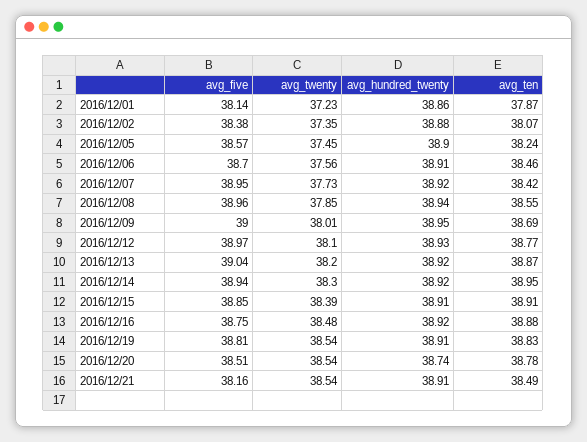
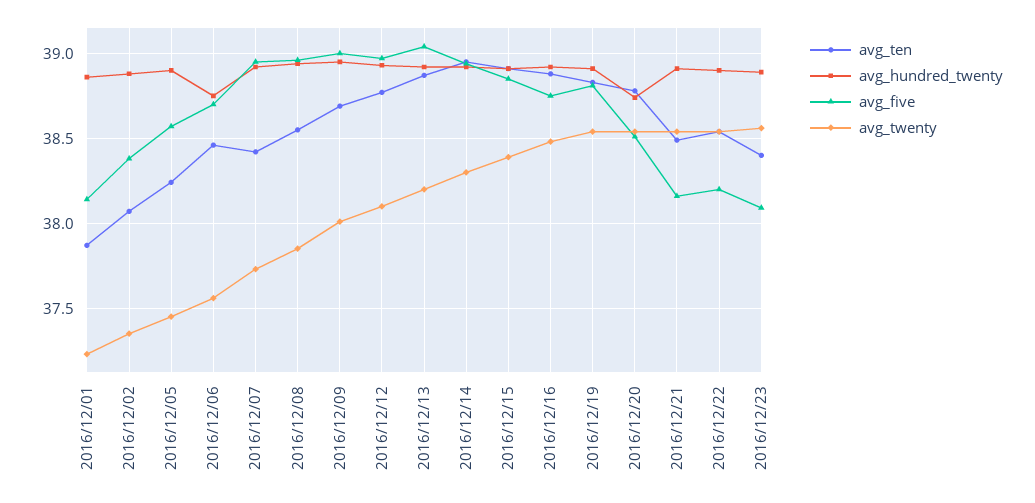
avg_hundred_twenty, 2016/12/06: 38.91 -> 38.75
avg_ten, 2016/12/22: none -> 38.55
avg_hundred_twenty, 2016/12/22: none -> 38.9
avg_five, 2016/12/22: none -> 38.2
avg_twenty, 2016/12/22: none -> 38.55
avg_ten, 2016/12/23: none -> 38.4
avg_hundred_twenty, 2016/12/23: none -> 38.9
avg_five, 2016/12/23: none -> 38.1
avg_twenty, 2016/12/23: none -> 38.55

